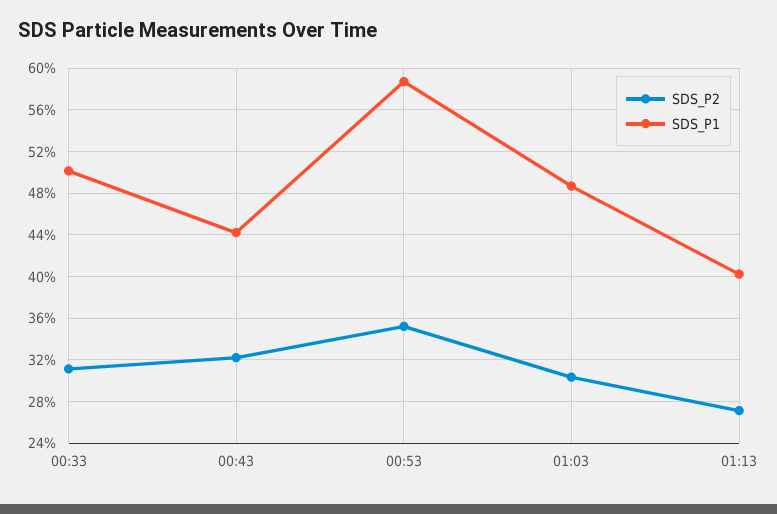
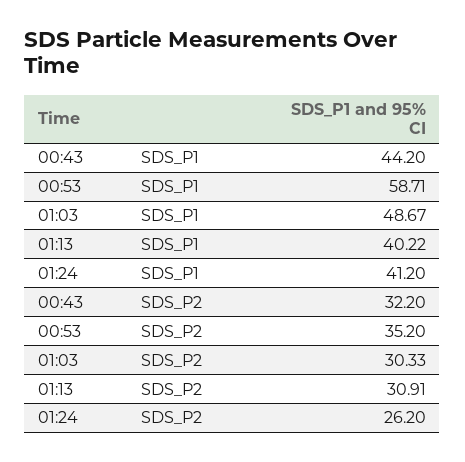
SDS_P2, 00:33: 31 -> none
SDS_P1, 00:33: 50 -> none
SDS_P2, 01:13: 27 -> 30.91
SDS_P1, 01:24: none -> 41.2
SDS_P2, 01:24: none -> 26.2

